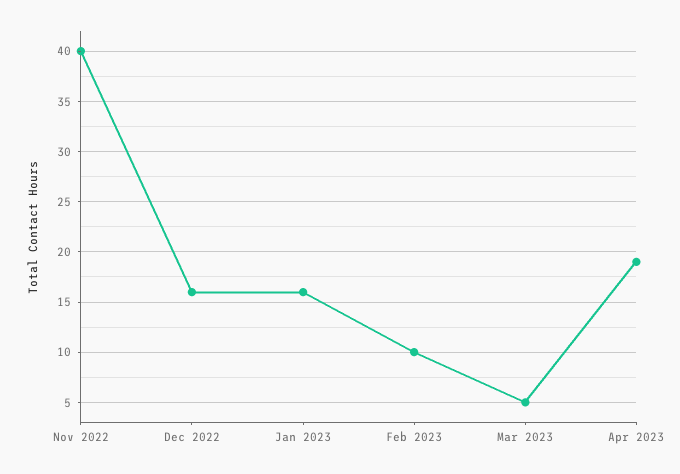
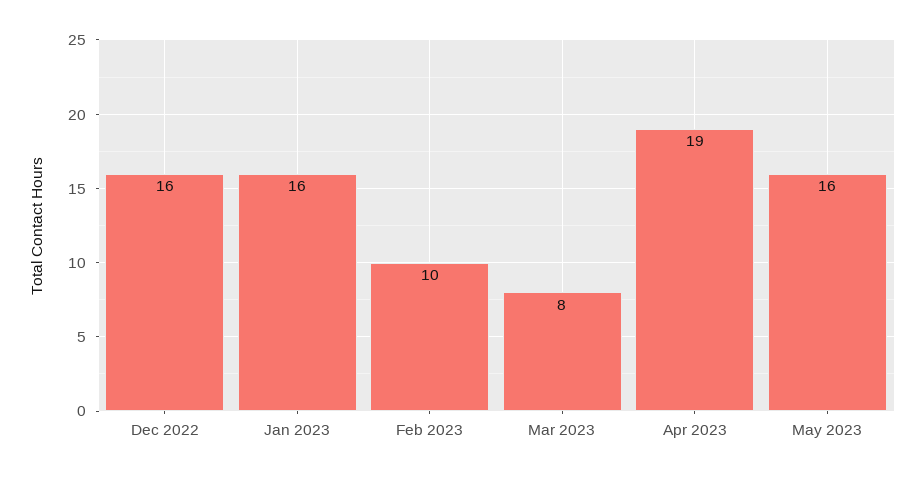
Nov 2022: 40 -> none
Mar 2023: 5 -> 8
May 2023: none -> 16

